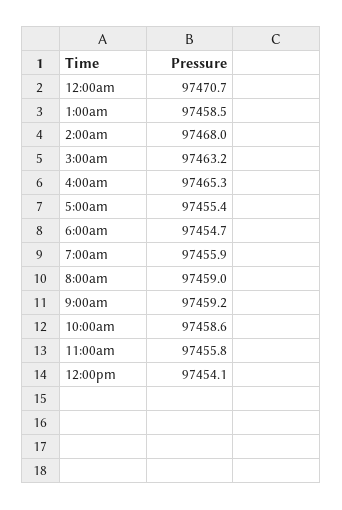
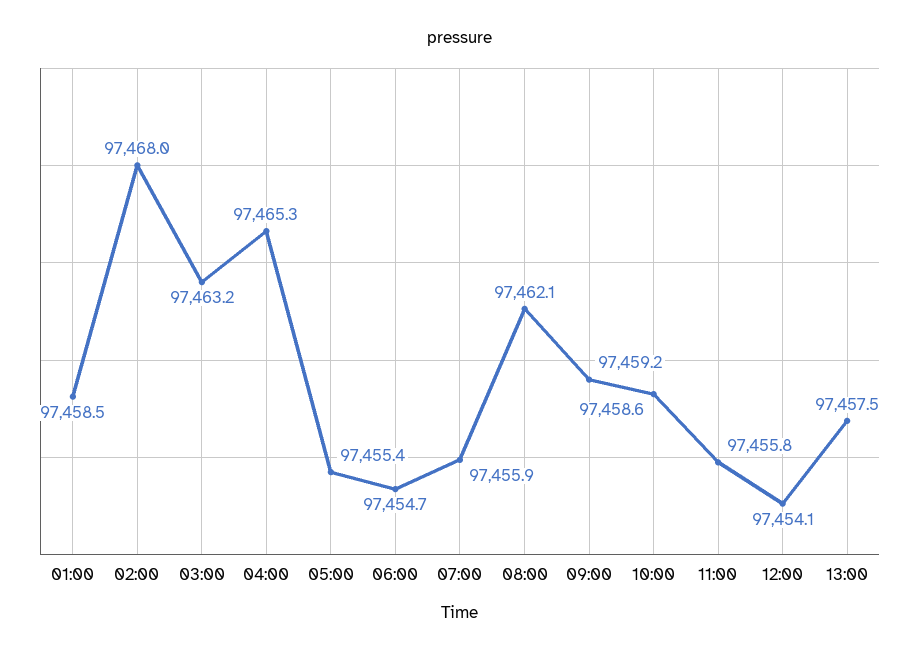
12:00am: 97470.7 -> none
8:00am: 97459 -> 97462.1
13:00: none -> 97457.5

